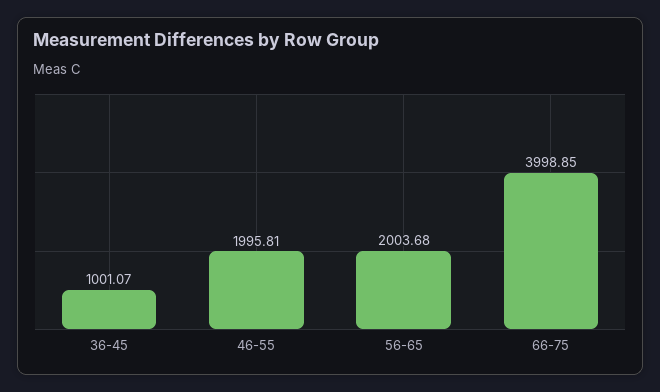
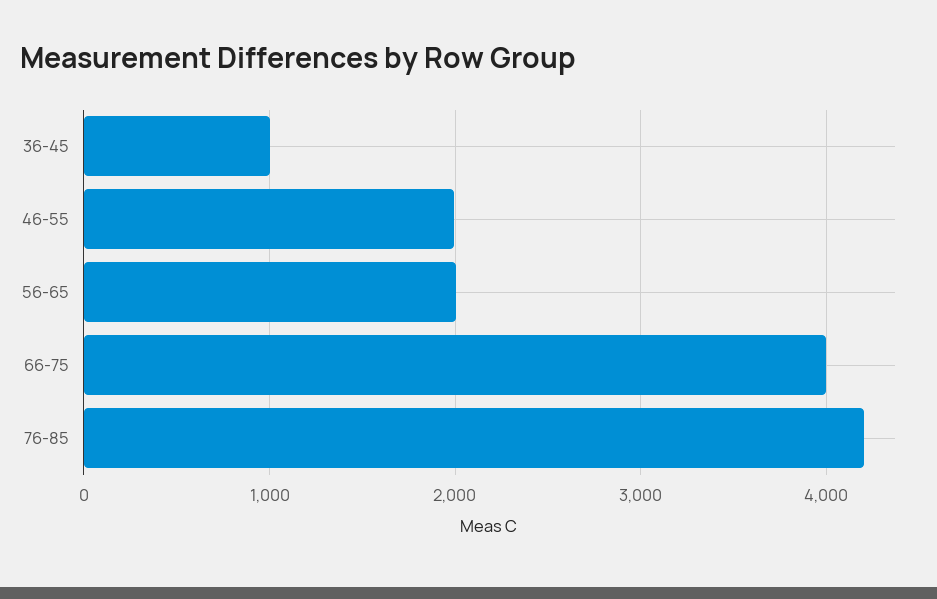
76-85: none -> 4200

